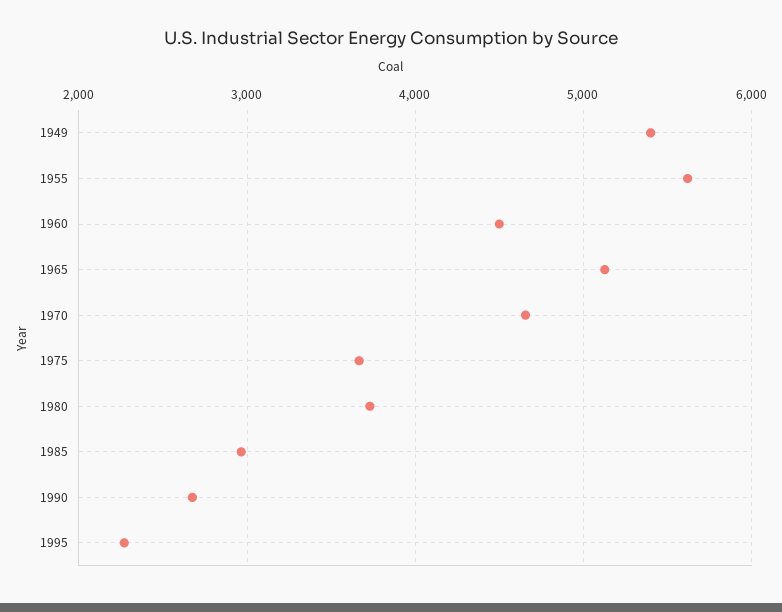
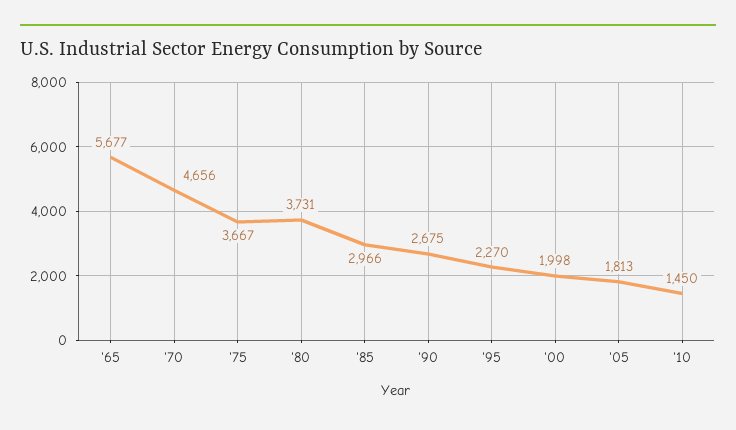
1949: 5400 -> none
1955: 5600 -> none
1960: 4500 -> none
1965: 5100 -> 5677
'00: none -> 1998
'05: none -> 1813
'10: none -> 1450

